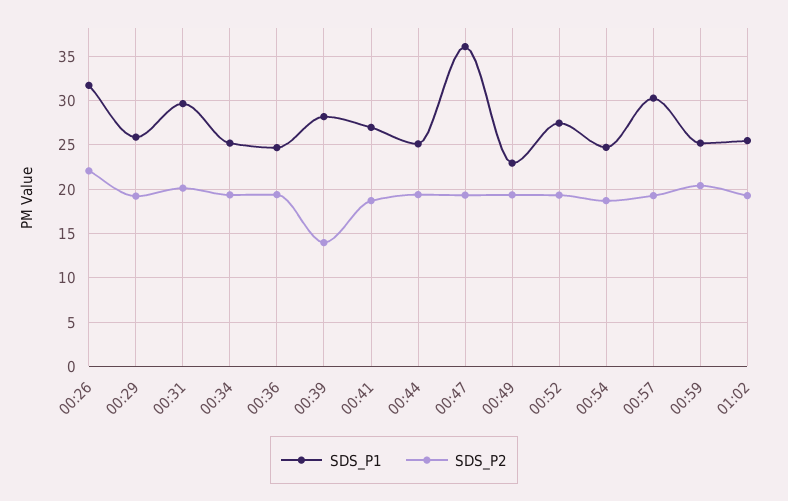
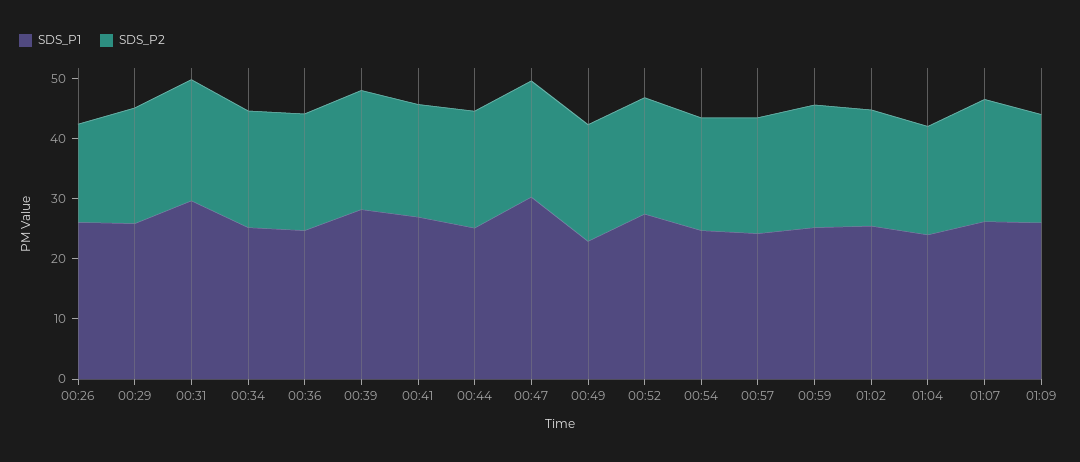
SDS_P1, 00:26: 32 -> 26
SDS_P2, 00:26: 22 -> 16
SDS_P2, 00:39: 14 -> 20
SDS_P1, 00:47: 36 -> 30
SDS_P1, 00:57: 30 -> 24
SDS_P1, 01:04: none -> 24
SDS_P2, 01:04: none -> 18
SDS_P1, 01:07: none -> 26
SDS_P2, 01:07: none -> 20
SDS_P1, 01:09: none -> 26
SDS_P2, 01:09: none -> 18

